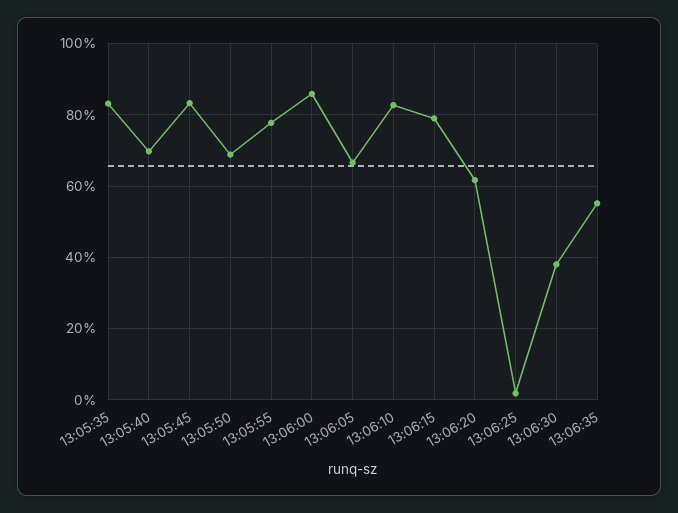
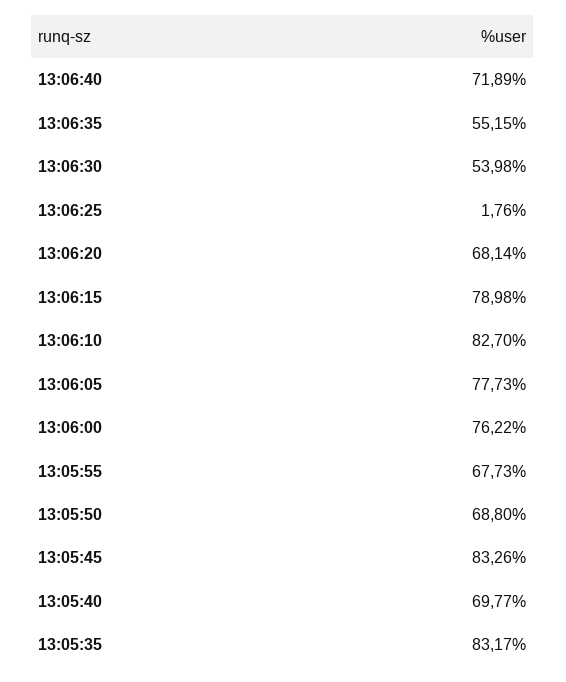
13:05:55: 78 -> 67.73
13:06:00: 86 -> 76.22
13:06:05: 66 -> 77.73
13:06:20: 62 -> 68.14
13:06:30: 38 -> 53.98
13:06:40: none -> 71.89

